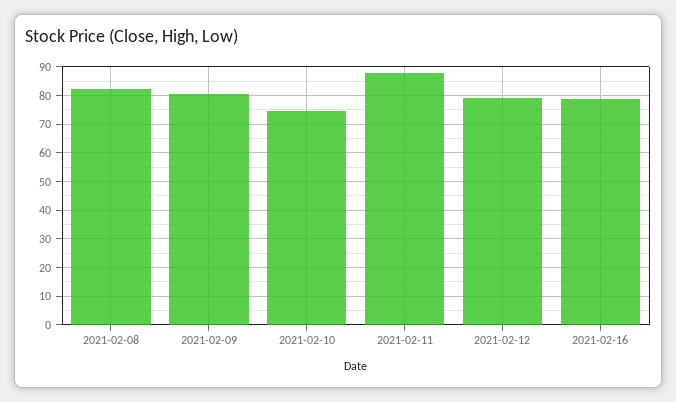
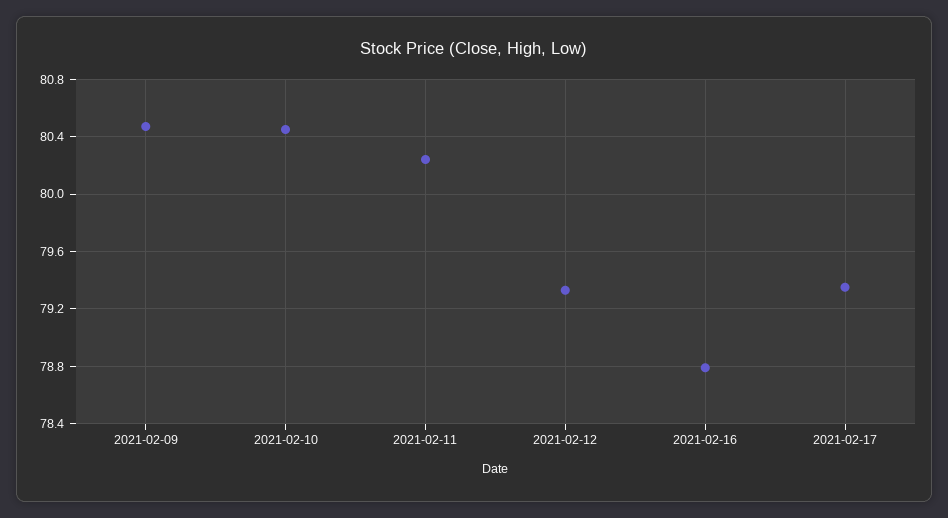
2021-02-08: 82.5 -> none
2021-02-10: 75 -> 80.45
2021-02-11: 87.5 -> 80.25
2021-02-17: none -> 79.35

